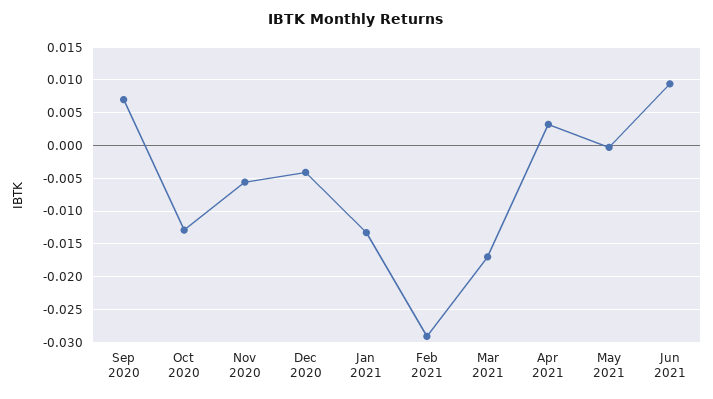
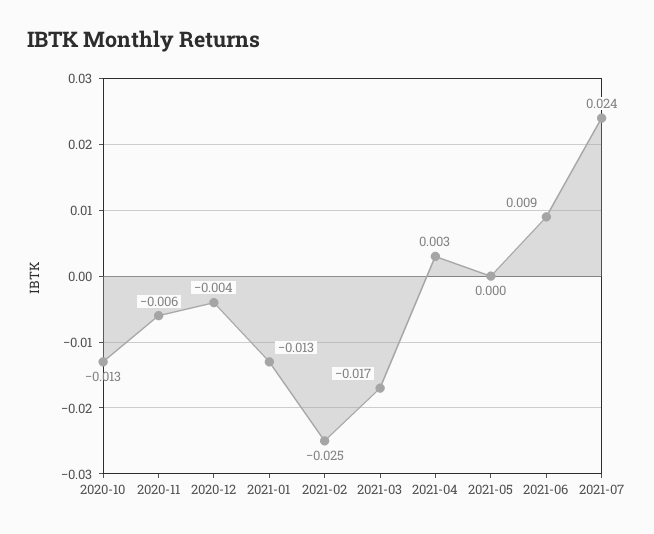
Sep 2020: 0.007 -> none
Feb 2021: -0.029 -> -0.025
2021-07: none -> 0.024

